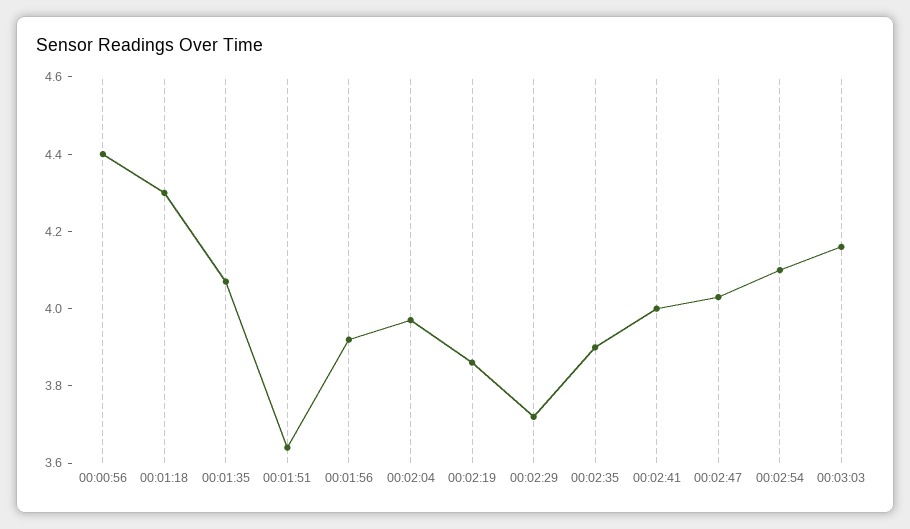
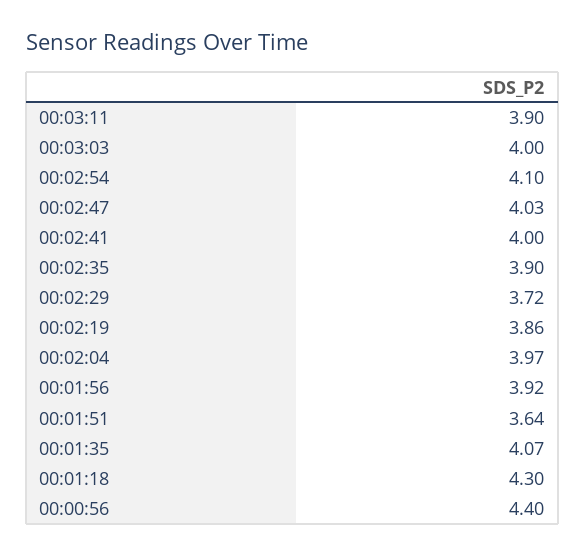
00:03:03: 4.15 -> 4
00:03:11: none -> 3.9

